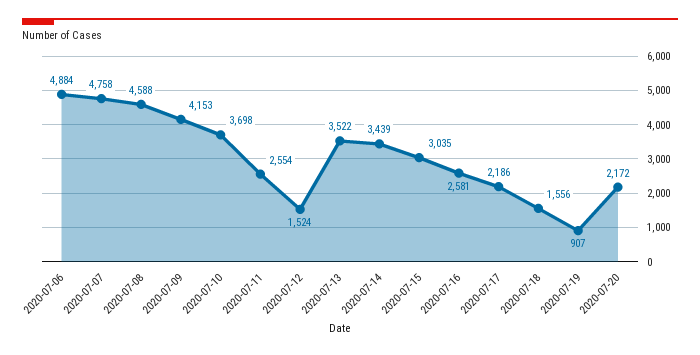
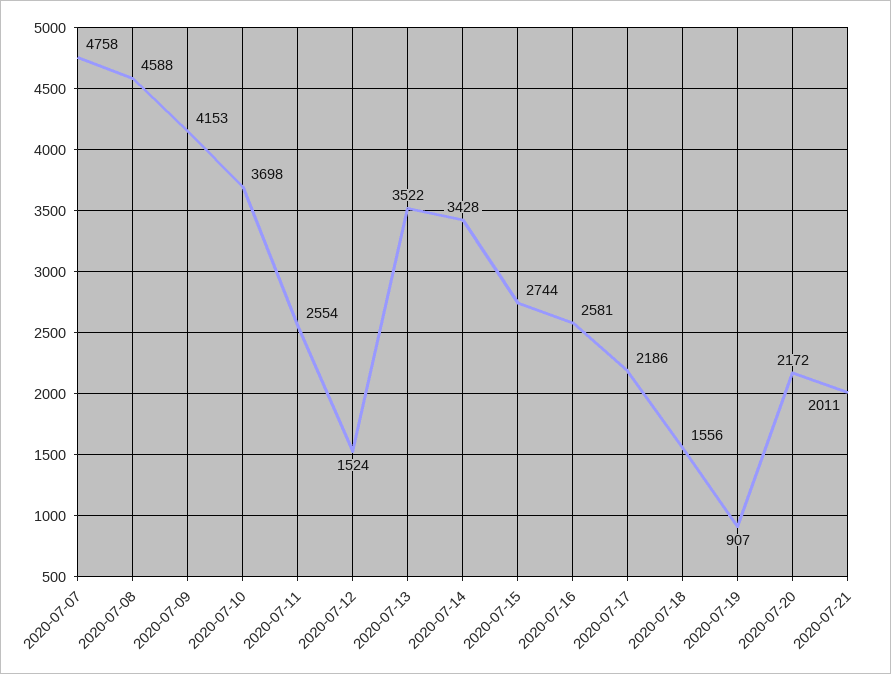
2020-07-06: 4884 -> none
2020-07-14: 3439 -> 3428
2020-07-15: 3035 -> 2744
2020-07-21: none -> 2011

